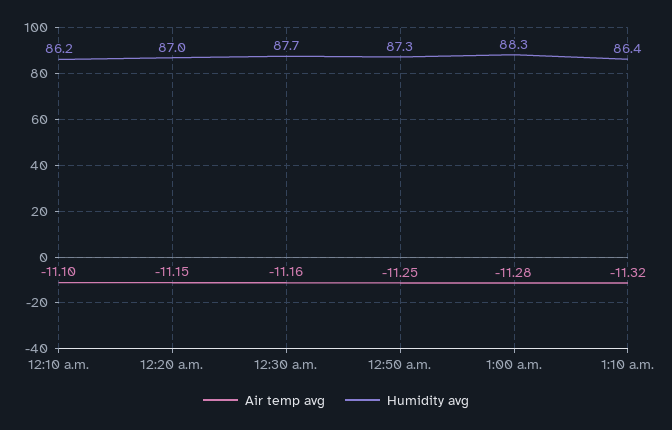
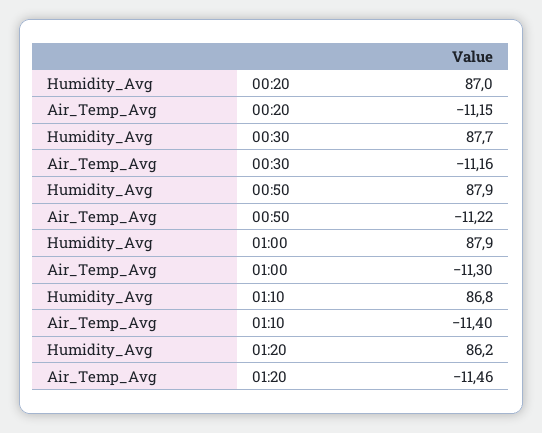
Air temp avg, 12:10 a.m.: -11.1 -> none
Humidity avg, 12:10 a.m.: 86.2 -> none
Air temp avg, 12:50 a.m.: -11.25 -> -11.22
Humidity avg, 12:50 a.m.: 87.3 -> 87.9
Air temp avg, 1:00 a.m.: -11.28 -> -11.3
Humidity avg, 1:00 a.m.: 88.3 -> 87.9
Air temp avg, 1:10 a.m.: -11.32 -> -11.4
Humidity avg, 1:10 a.m.: 86.4 -> 86.8
Humidity avg, 01:20: none -> 86.2
Air temp avg, 01:20: none -> -11.46

